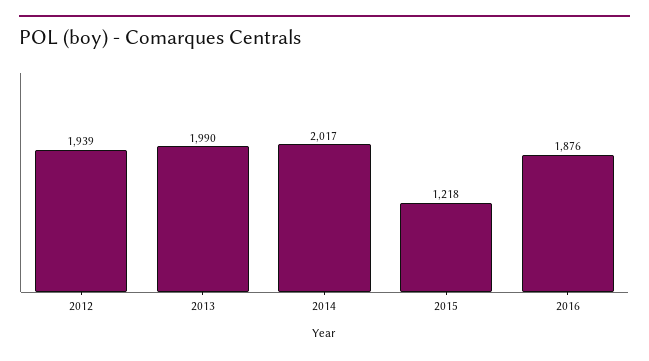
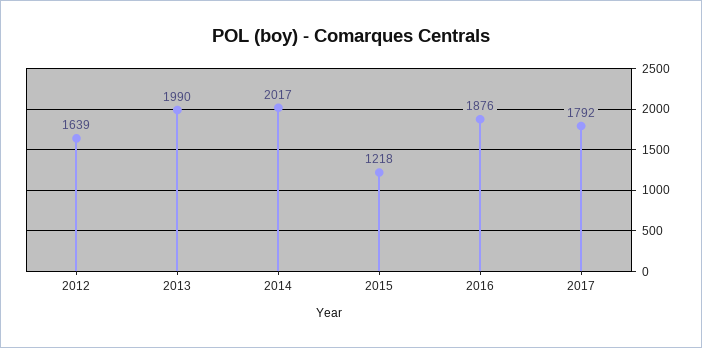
2012: 1939 -> 1639
2017: none -> 1792

